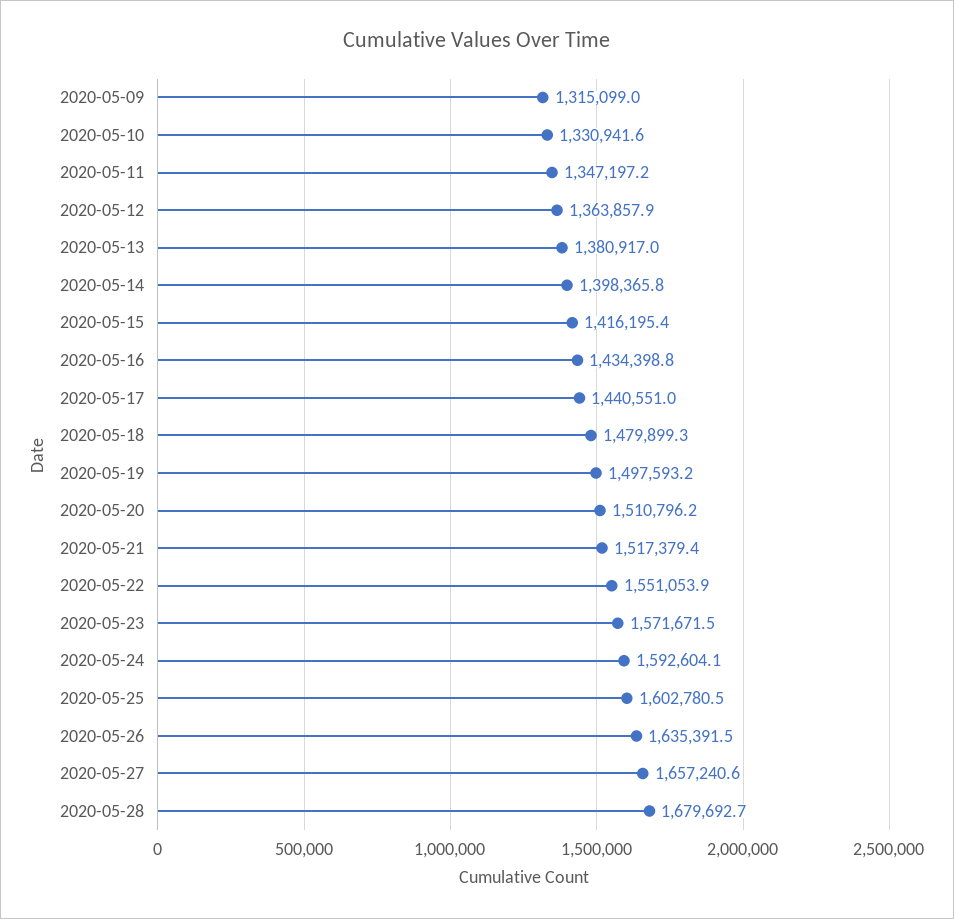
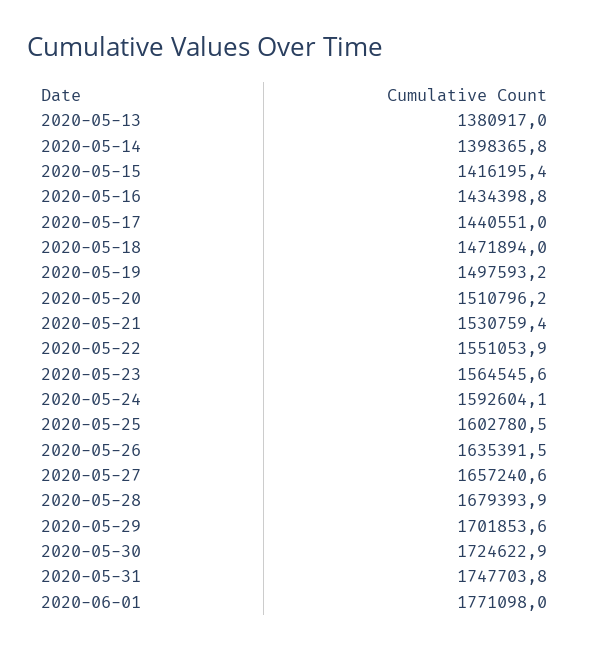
2020-05-09: 1315099 -> none
2020-05-10: 1330941.6 -> none
2020-05-11: 1347197.2 -> none
2020-05-12: 1363857.9 -> none
2020-05-18: 1479899.3 -> 1471894
2020-05-21: 1517379.4 -> 1530759.4
2020-05-23: 1571671.5 -> 1564545.6
2020-05-28: 1679692.7 -> 1679393.9
2020-05-29: none -> 1701853.6
2020-05-30: none -> 1724622.9
2020-05-31: none -> 1747703.8
2020-06-01: none -> 1771098

